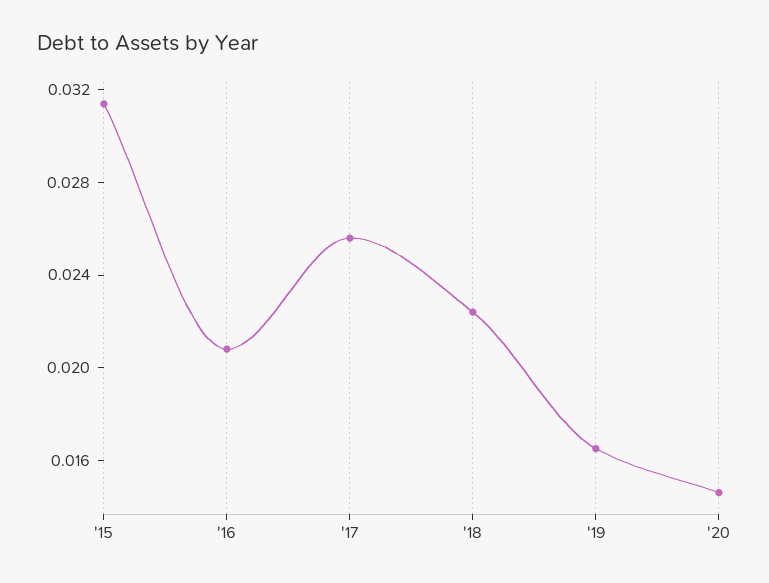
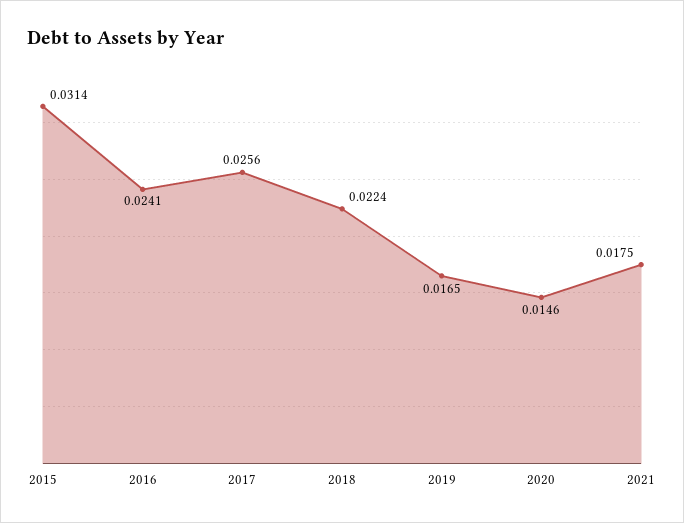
'16: 0.021 -> 0.0241
2021: none -> 0.0175

